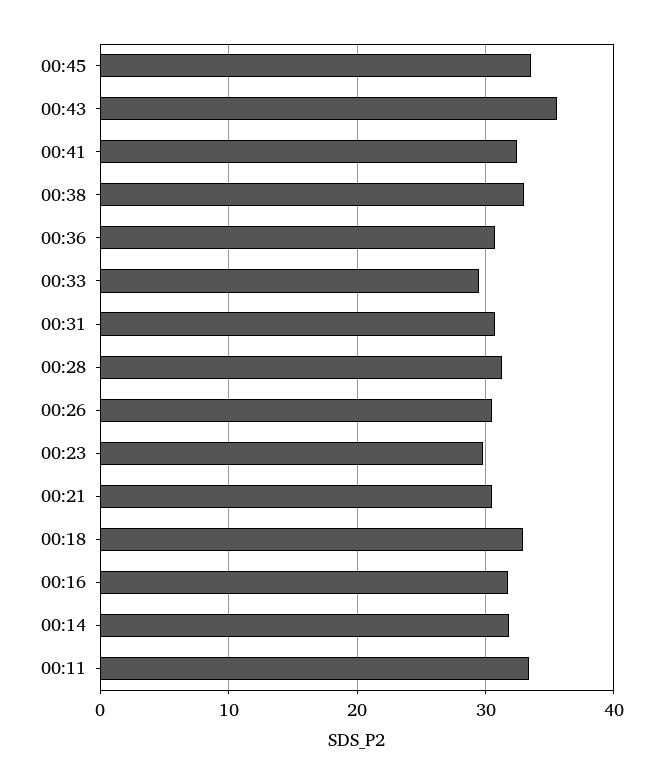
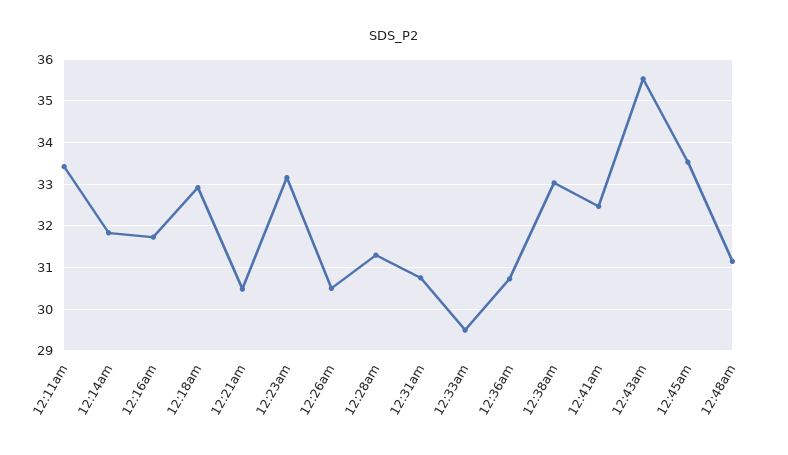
00:23: 30 -> 33.2
12:48am: none -> 31.2

